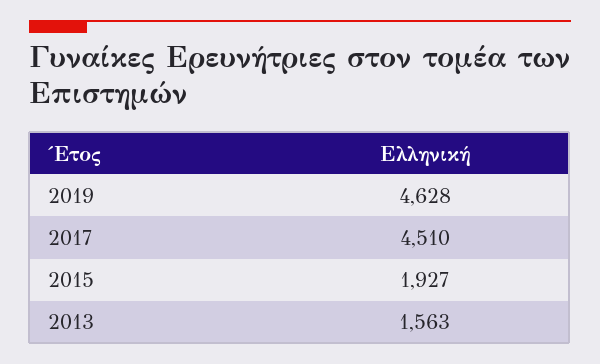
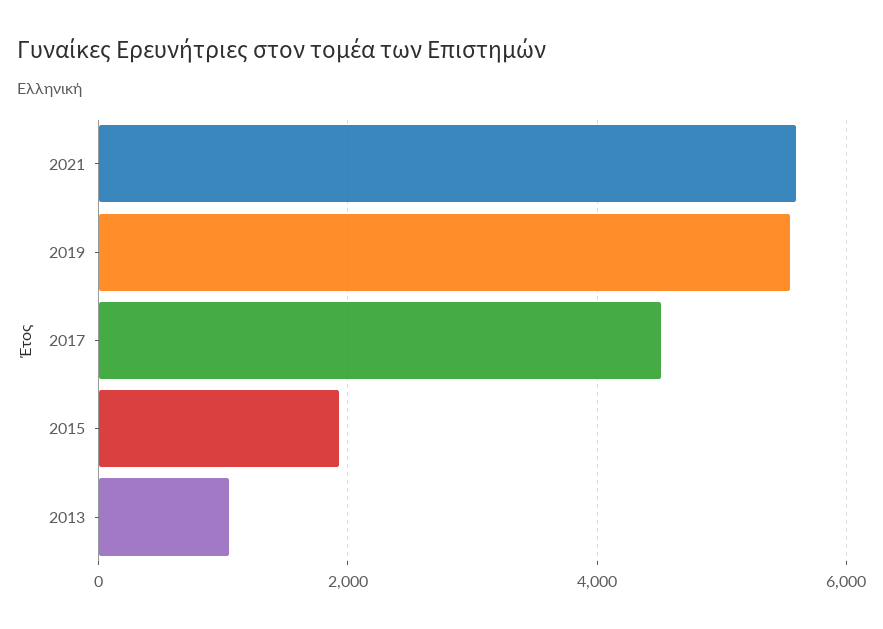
2019: 4628 -> 5600
2013: 1563 -> 1000
2021: none -> 5600

